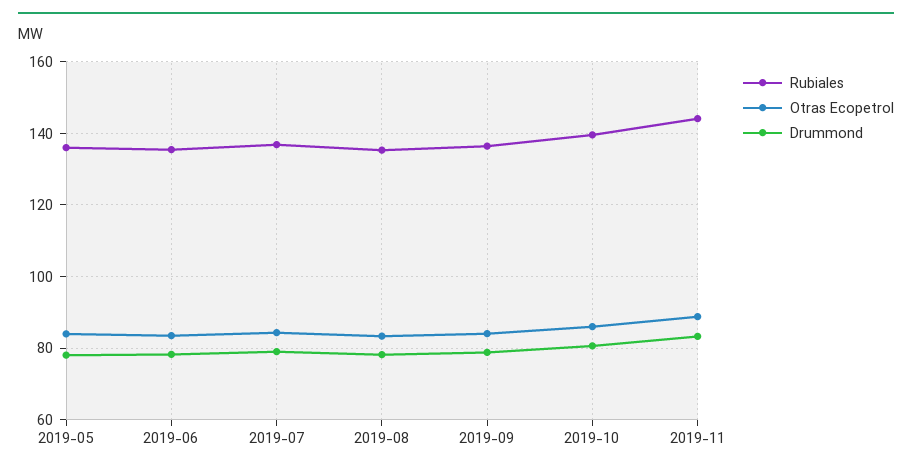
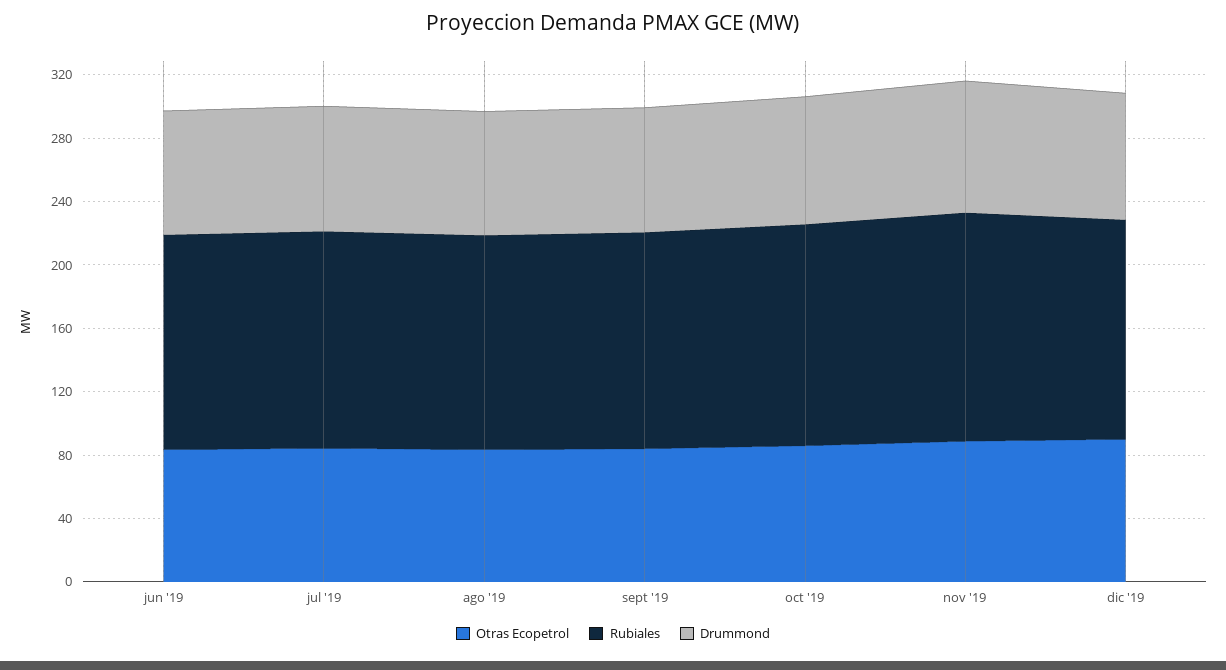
Rubiales, 2019-05: 136 -> none
Otras Ecopetrol, 2019-05: 84 -> none
Drummond, 2019-05: 78 -> none
Otras Ecopetrol, dic '19: none -> 90
Rubiales, dic '19: none -> 140
Drummond, dic '19: none -> 80

